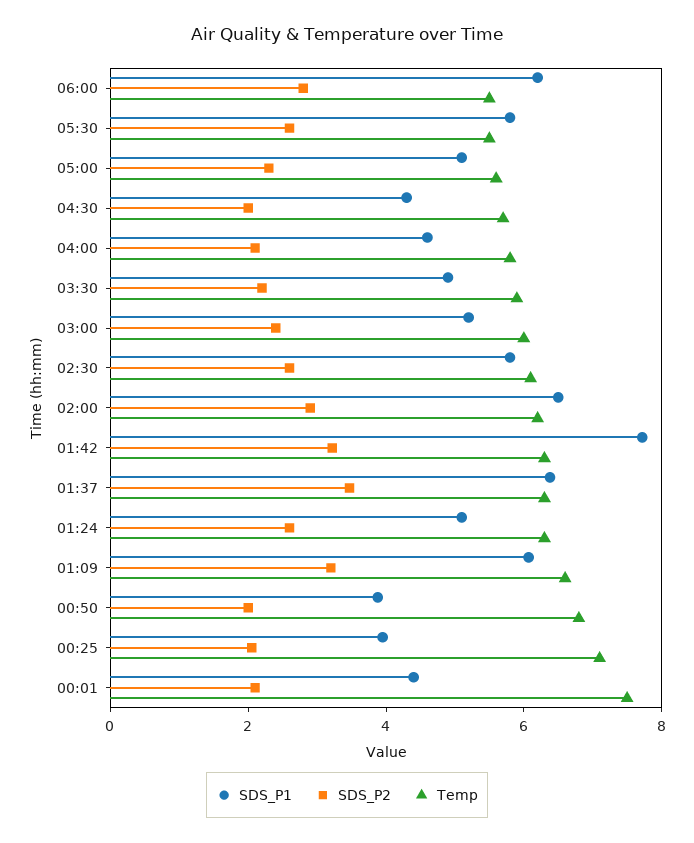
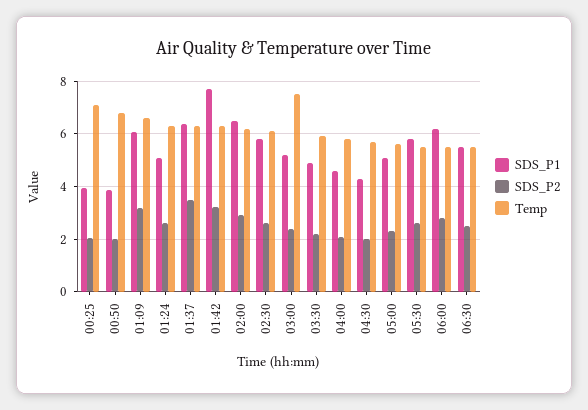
Temp, 03:00: 6 -> 7.5
SDS_P1, 00:01: 4.5 -> none
SDS_P2, 00:01: 2 -> none
Temp, 00:01: 7.5 -> none
SDS_P1, 06:30: none -> 5.5
SDS_P2, 06:30: none -> 2.5
Temp, 06:30: none -> 5.5

